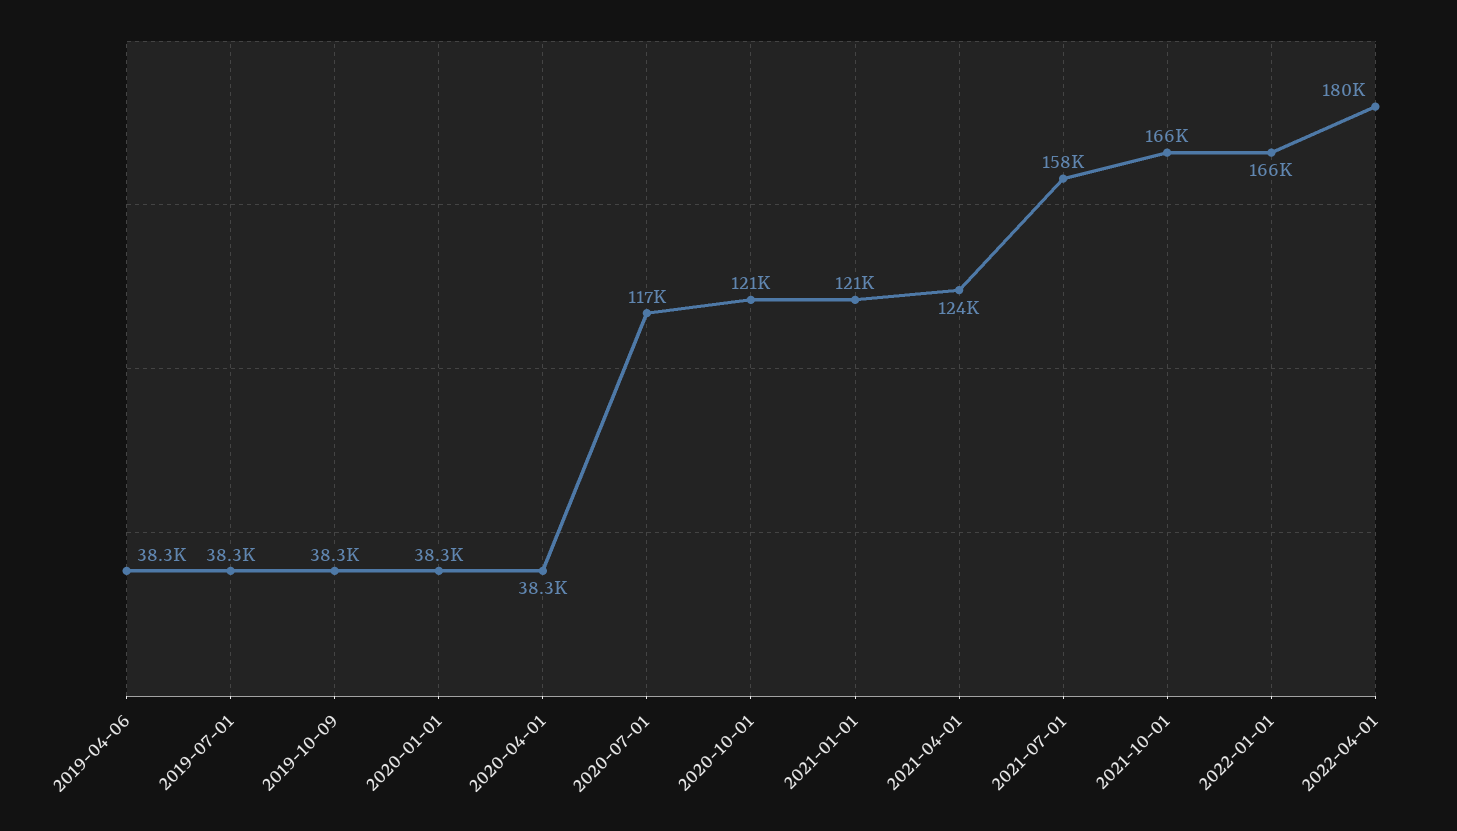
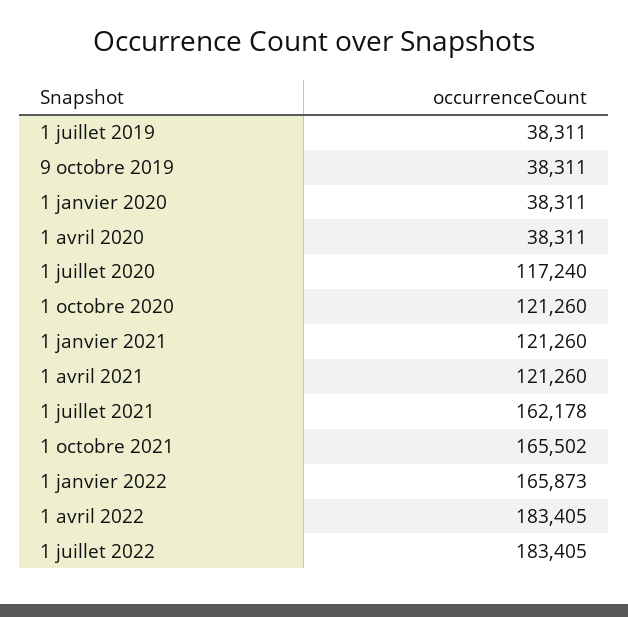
2019-04-06: 38300 -> none
2021-04-01: 124000 -> 121260
2021-07-01: 158000 -> 162178
2022-04-01: 180000 -> 183405
1 juillet 2022: none -> 183405

